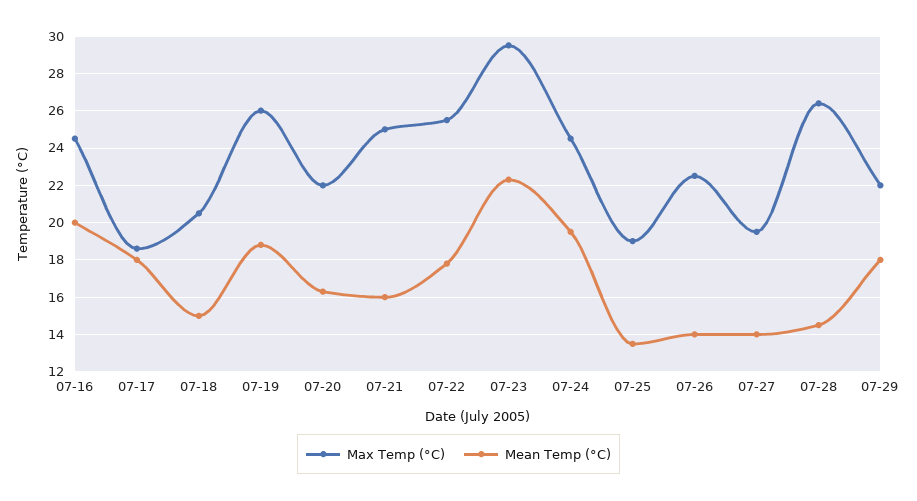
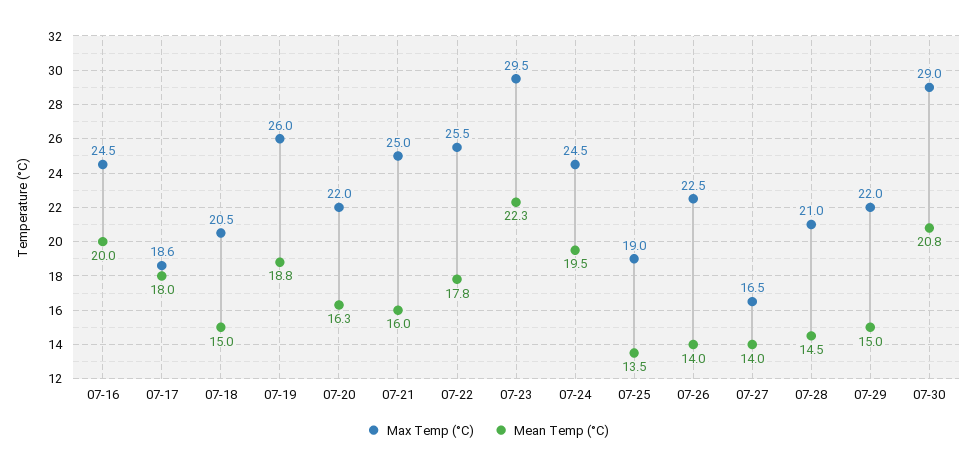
Max Temp (°C), 07-27: 19.5 -> 16.5
Max Temp (°C), 07-28: 26.5 -> 21
Mean Temp (°C), 07-29: 18 -> 15
Max Temp (°C), 07-30: none -> 29
Mean Temp (°C), 07-30: none -> 20.8

